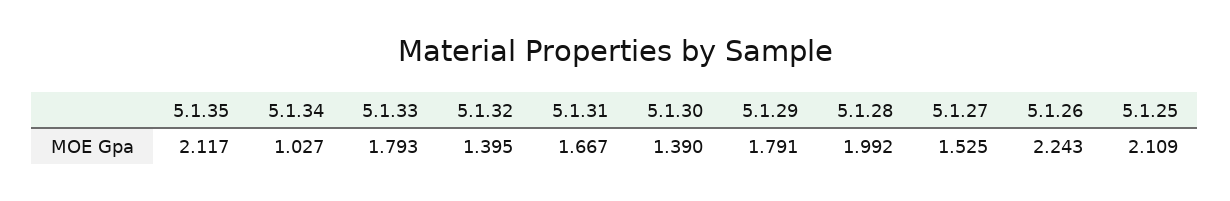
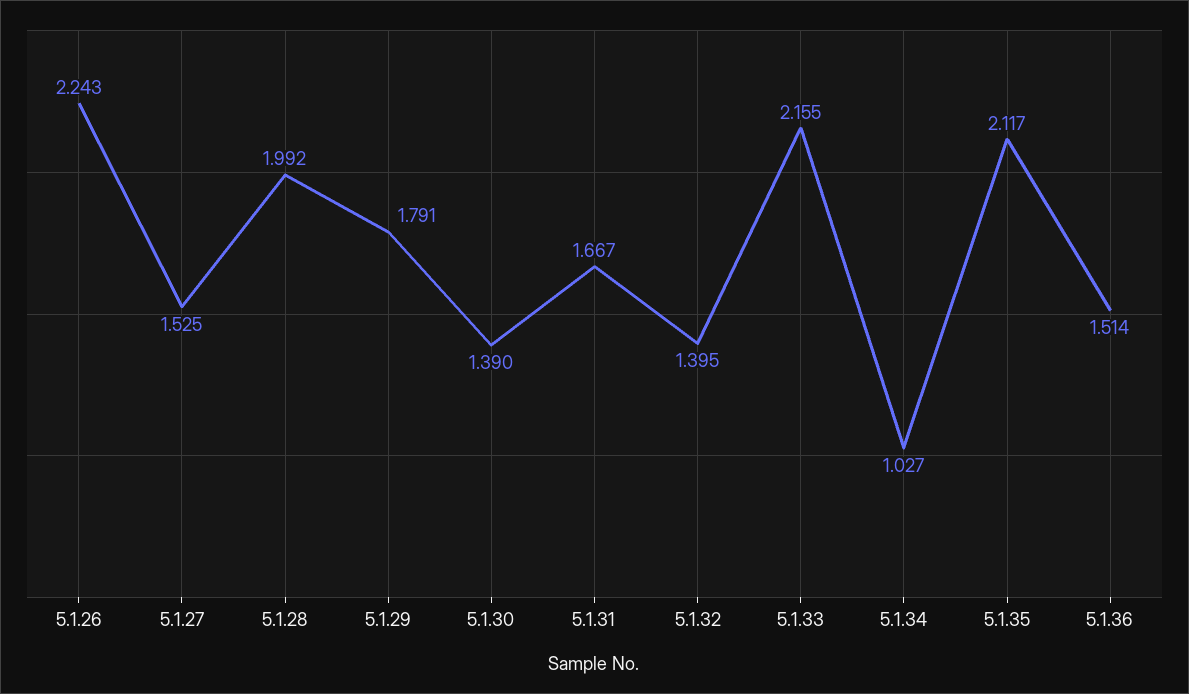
5.1.33: 1.793 -> 2.155
5.1.25: 2.109 -> none
5.1.36: none -> 1.514

